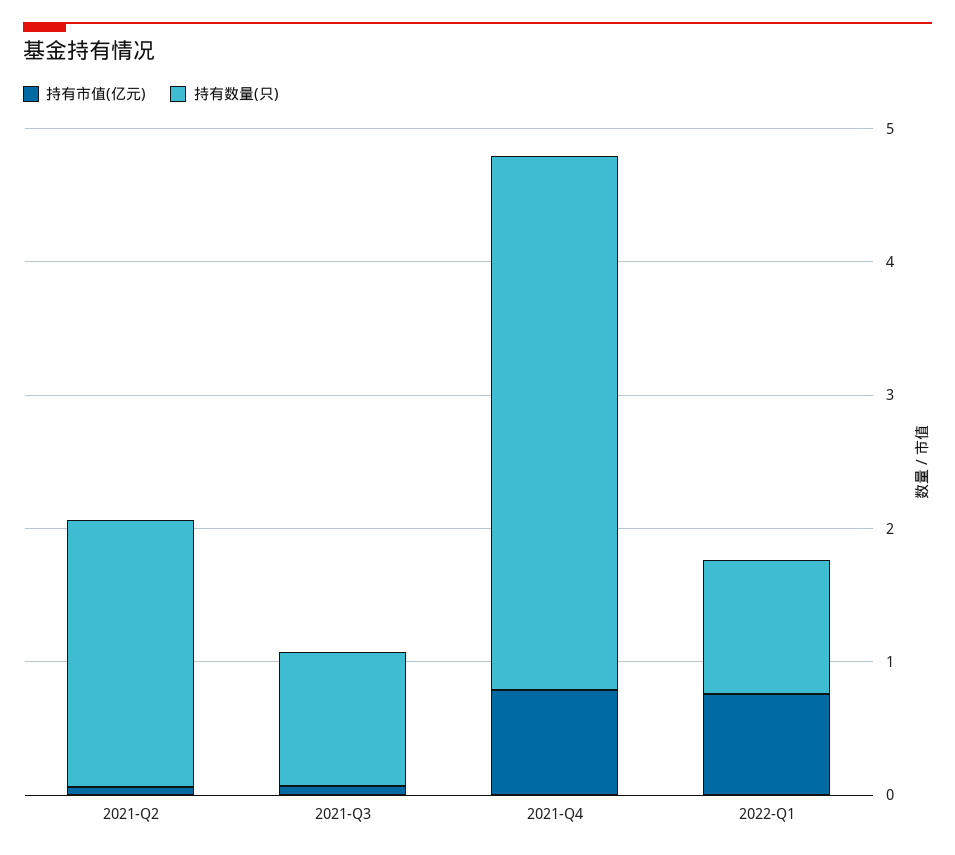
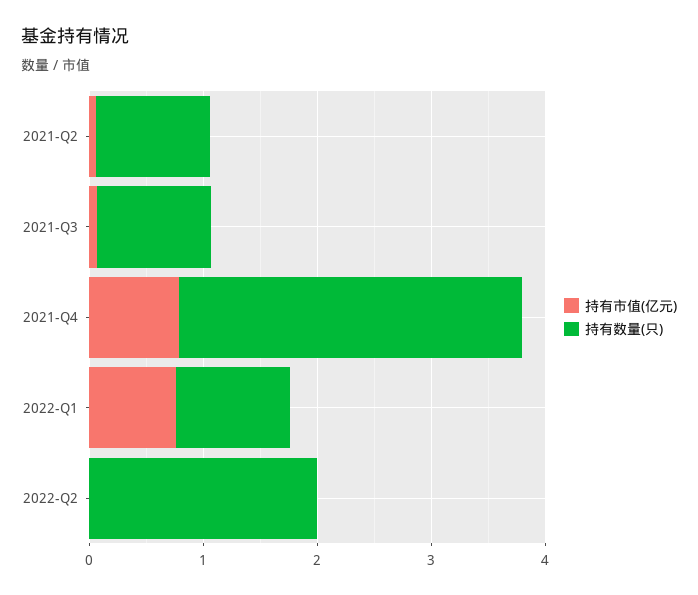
持有数量(只), 2021-Q2: 2 -> 1
持有数量(只), 2021-Q4: 4 -> 3
持有市值(亿元), 2022-Q2: none -> 0
持有数量(只), 2022-Q2: none -> 2

